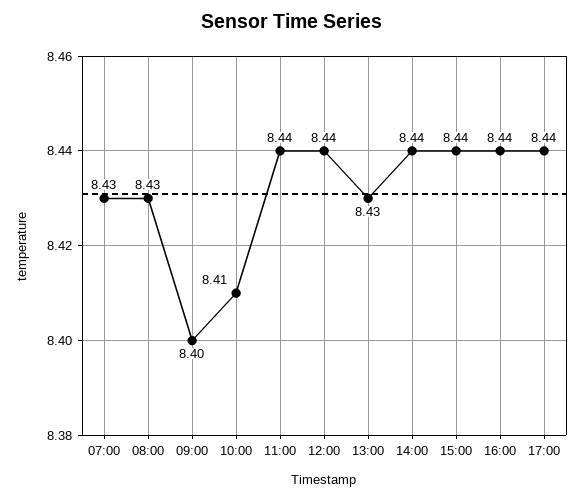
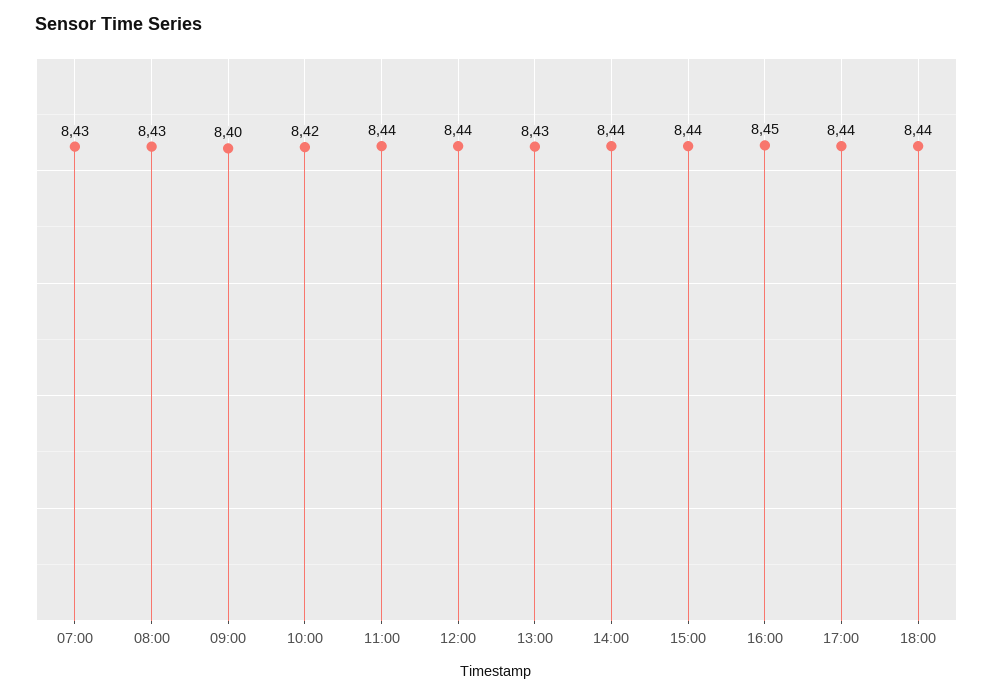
10:00: 8.41 -> 8.42
16:00: 8.44 -> 8.45
18:00: none -> 8.44

